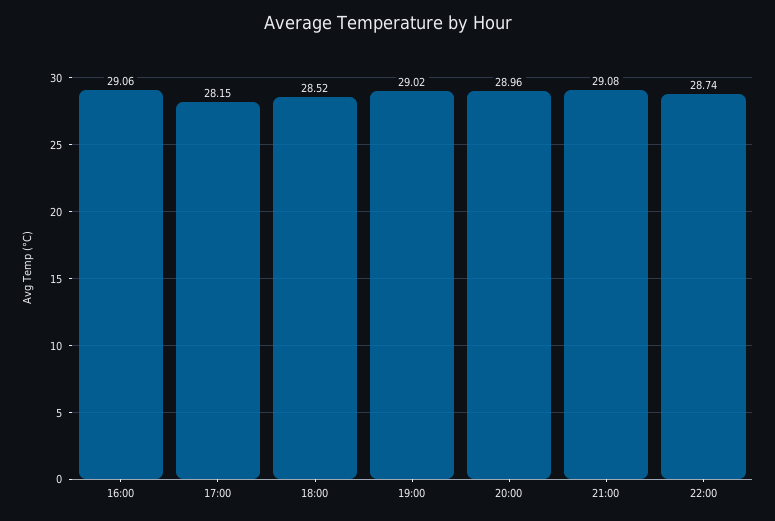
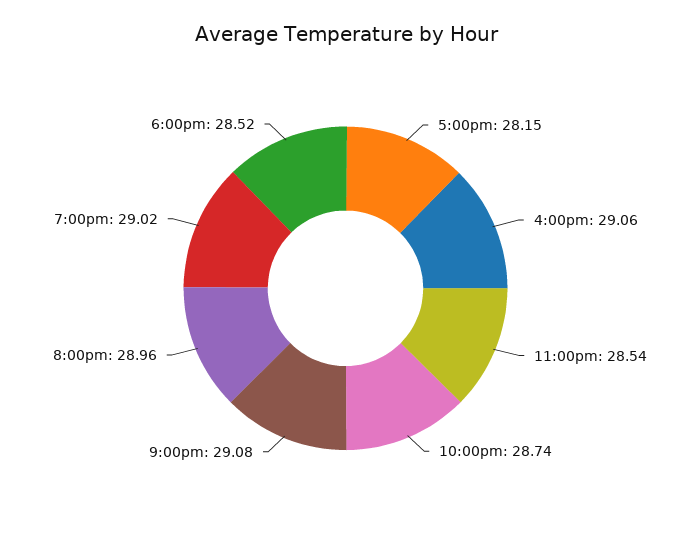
11:00pm: none -> 28.54

